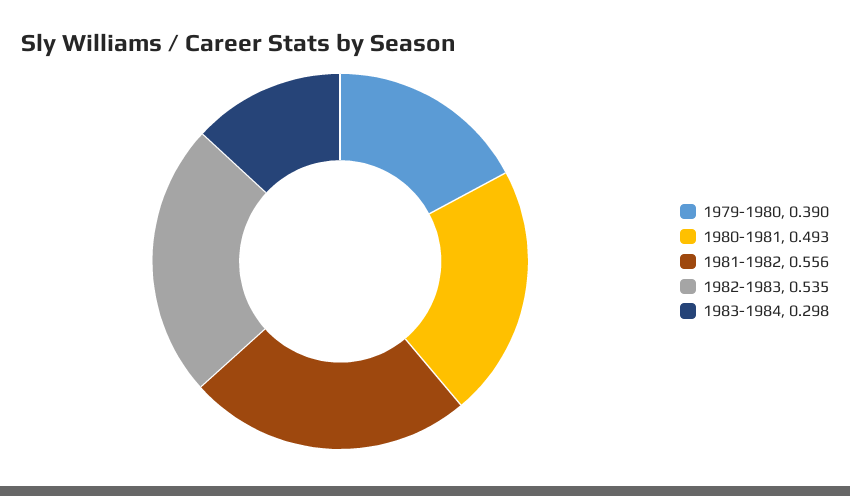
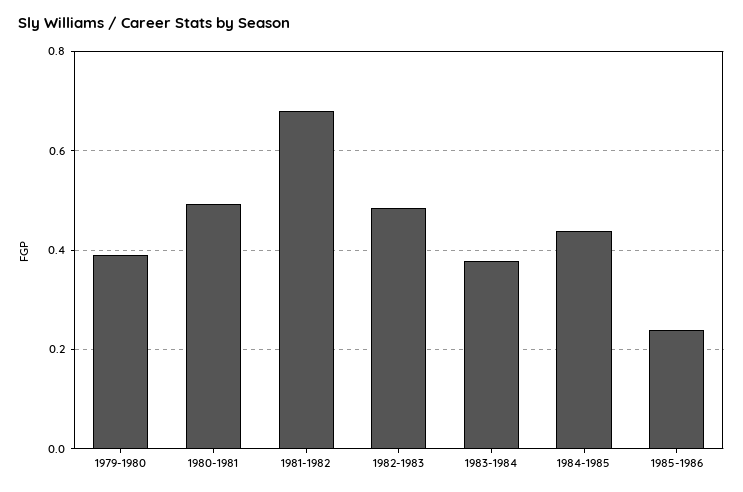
1981-1982: 0.556 -> 0.68
1982-1983: 0.535 -> 0.48
1983-1984: 0.298 -> 0.38
1984-1985: none -> 0.44
1985-1986: none -> 0.24

